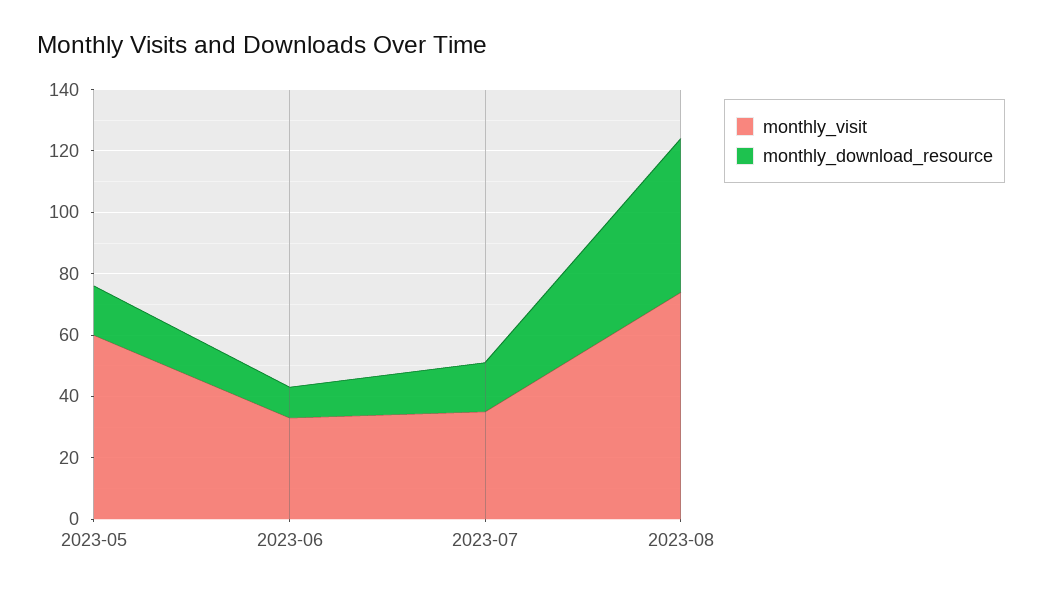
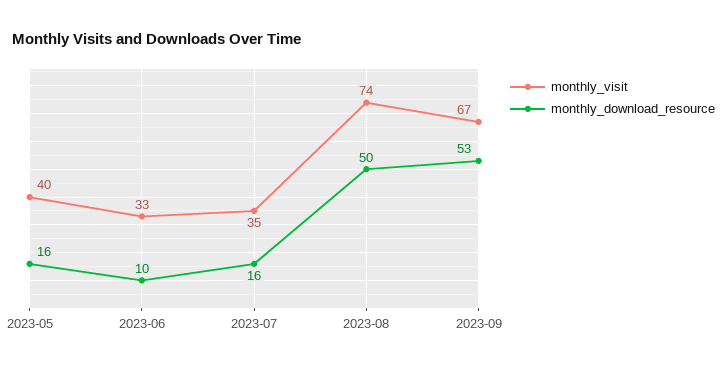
monthly_visit, 2023-05: 60 -> 40
monthly_visit, 2023-09: none -> 67
monthly_download_resource, 2023-09: none -> 53

